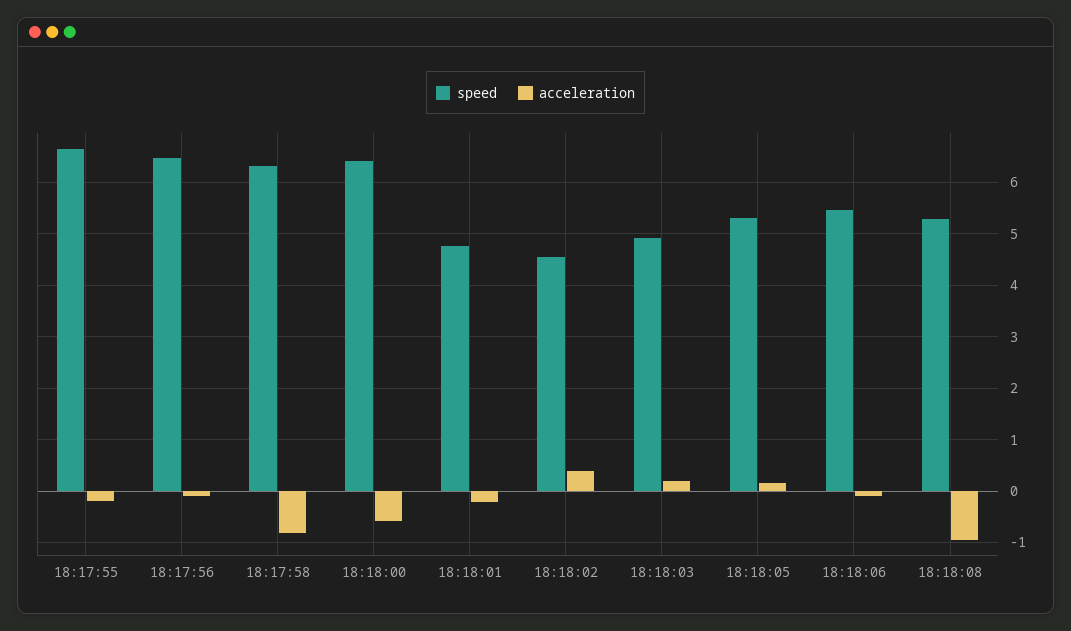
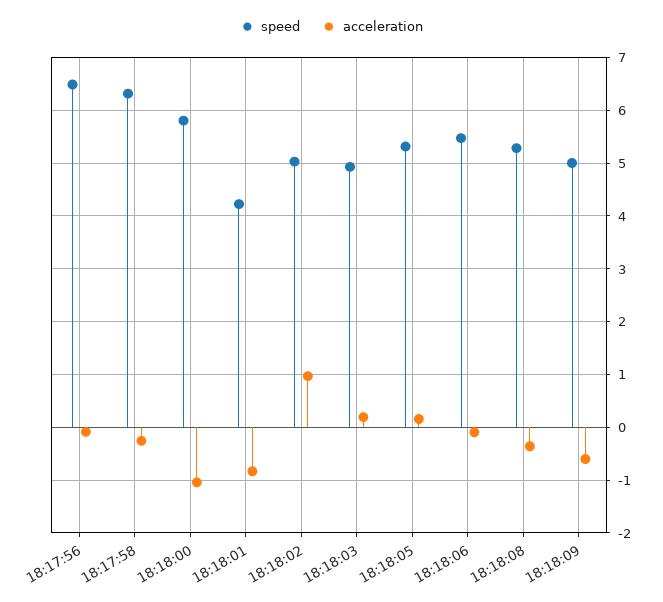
speed, 18:17:55: 6.6 -> none
acceleration, 18:17:55: -0.2 -> none
acceleration, 18:17:58: -0.8 -> -0.2
speed, 18:18:00: 6.4 -> 5.8
acceleration, 18:18:00: -0.6 -> -1
speed, 18:18:01: 4.8 -> 4.2
acceleration, 18:18:01: -0.2 -> -0.8
speed, 18:18:02: 4.6 -> 5
acceleration, 18:18:02: 0.4 -> 1
acceleration, 18:18:08: -1 -> -0.4
speed, 18:18:09: none -> 5
acceleration, 18:18:09: none -> -0.6

